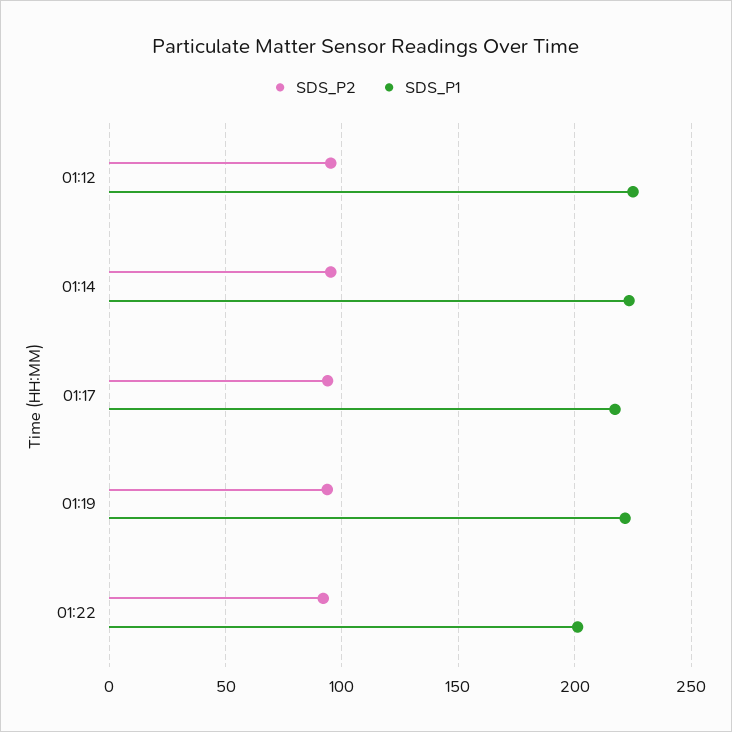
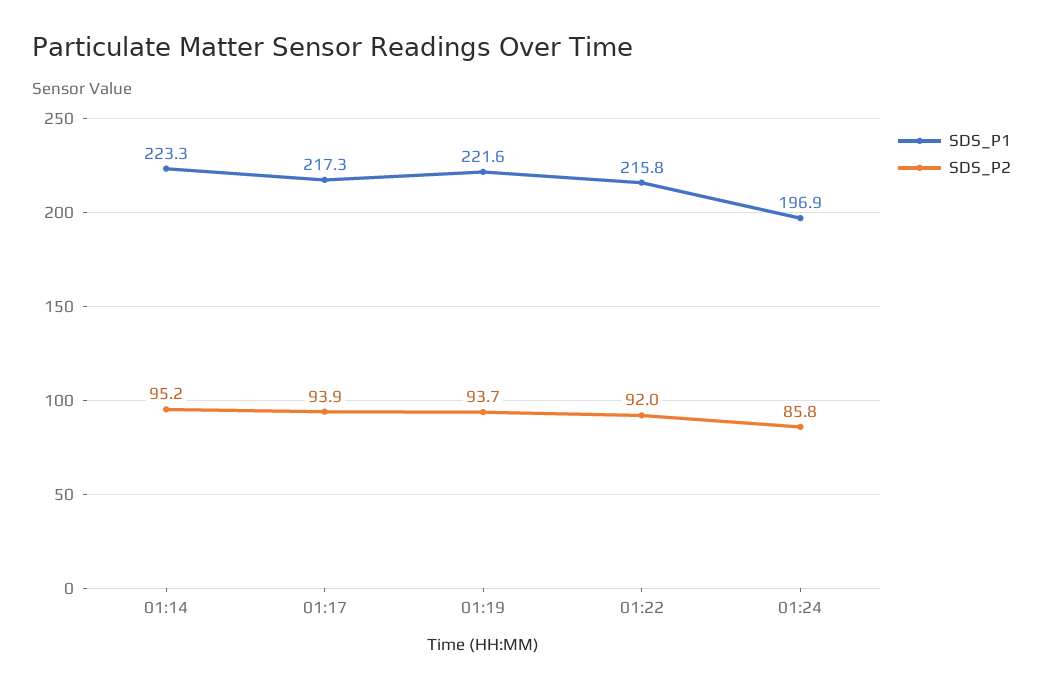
SDS_P2, 01:12: 95 -> none
SDS_P1, 01:12: 225 -> none
SDS_P1, 01:22: 200 -> 215.8
SDS_P1, 01:24: none -> 196.9
SDS_P2, 01:24: none -> 85.8

